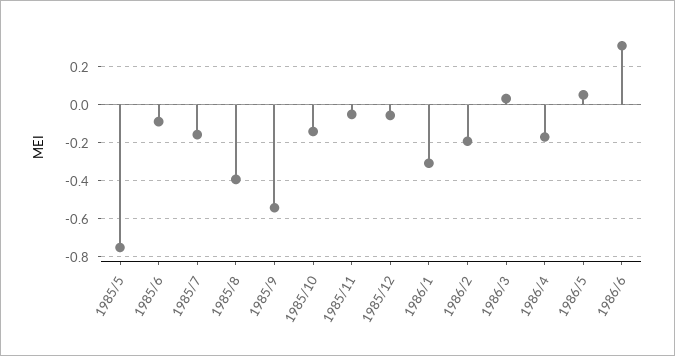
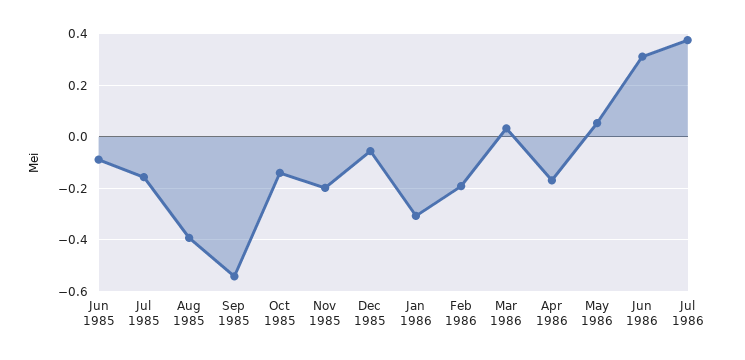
1985/5: -0.75 -> none
1985/11: -0.05 -> -0.2
Jul 1986: none -> 0.375

